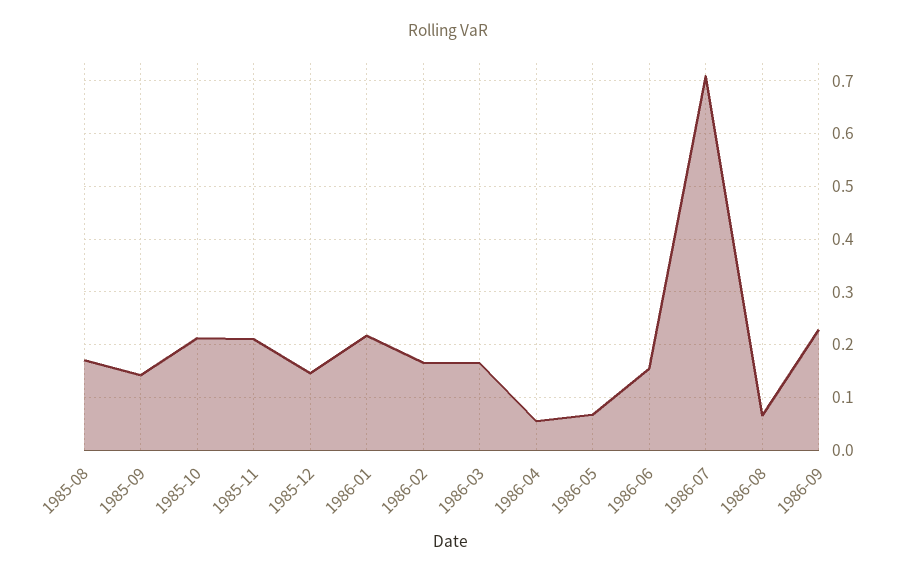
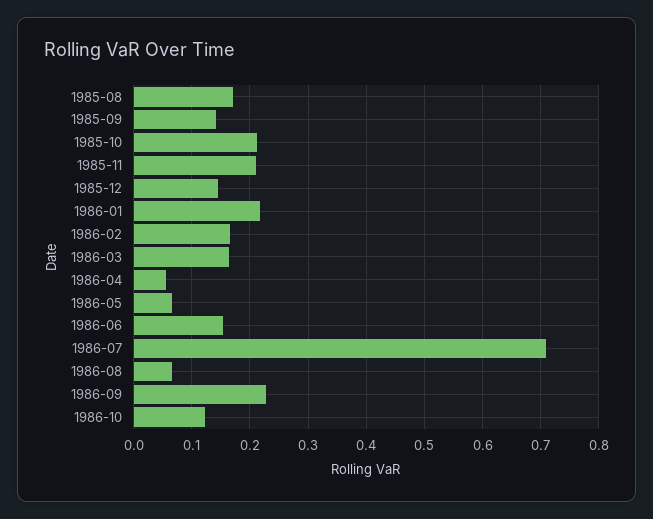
1986-10: none -> 0.12

